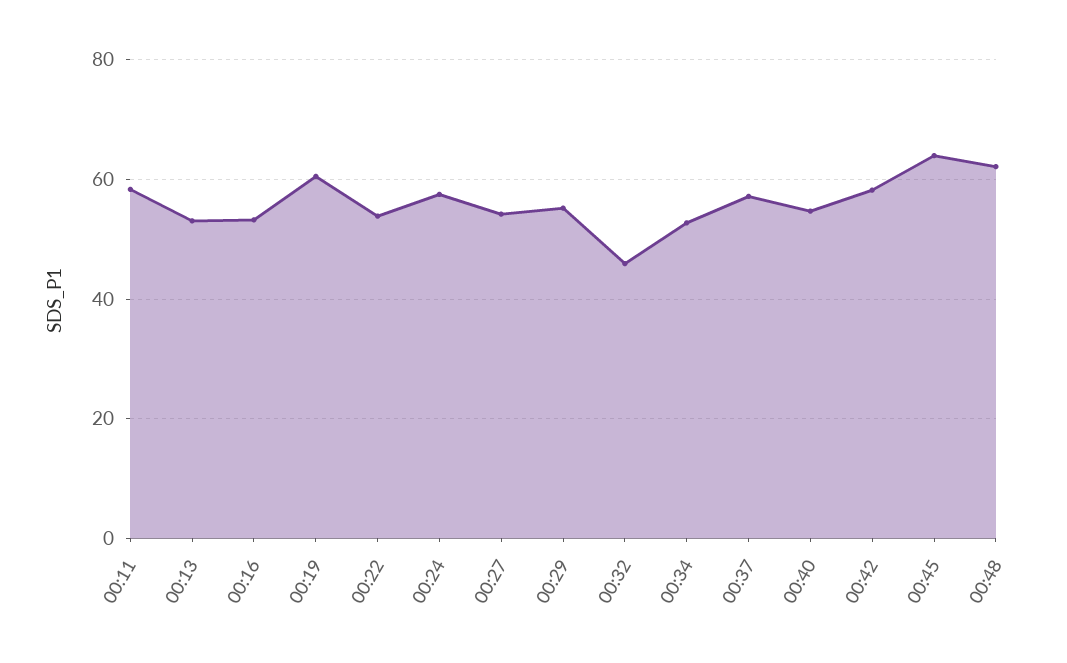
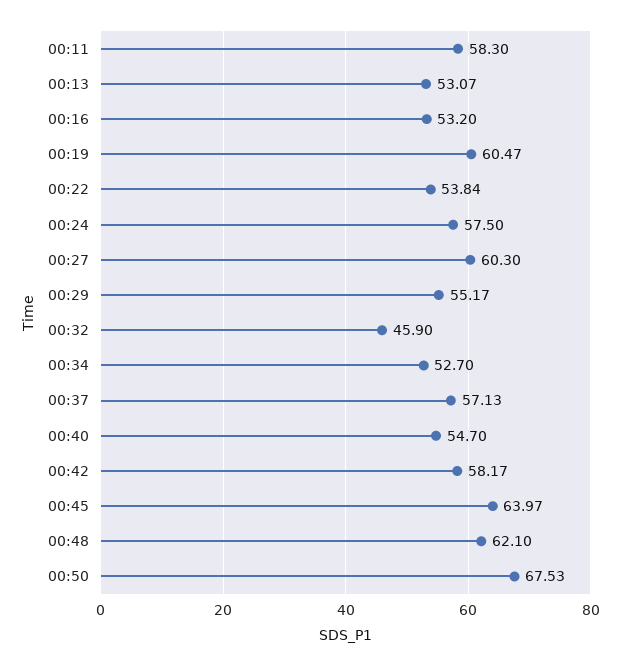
00:27: 54 -> 60.3
00:50: none -> 67.53

